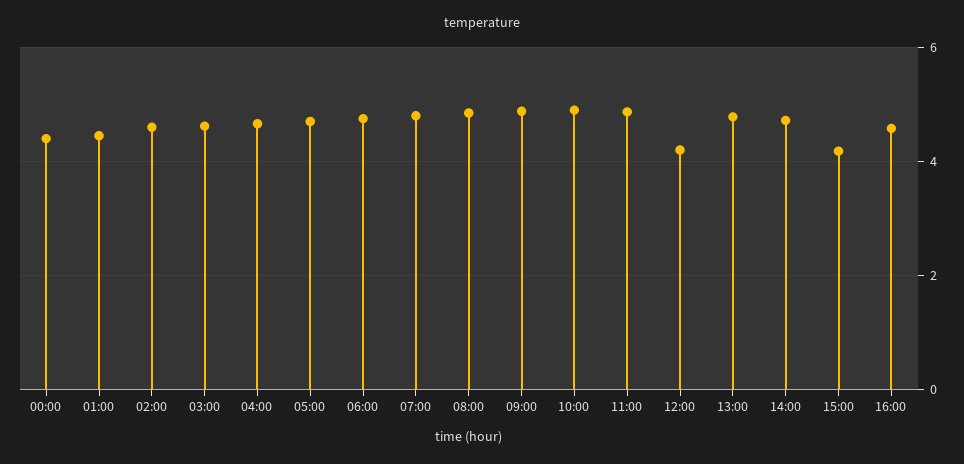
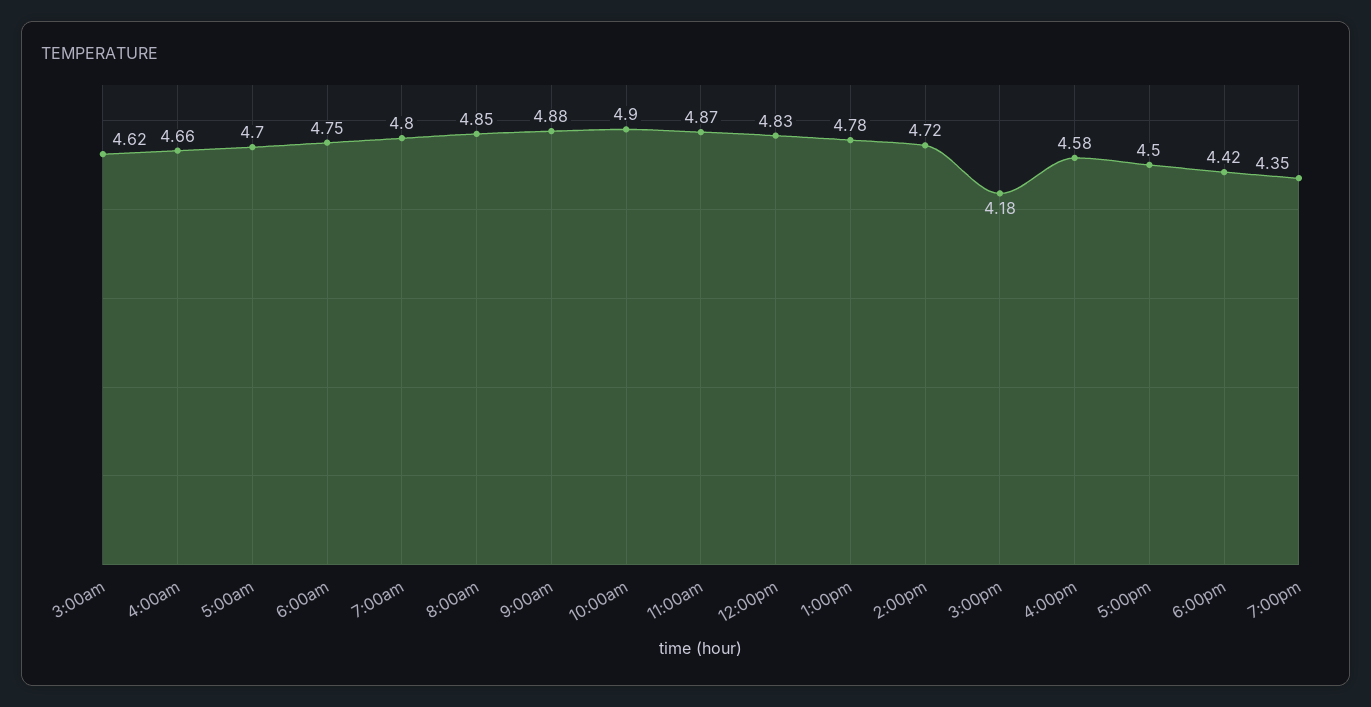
00:00: 4.4 -> none
01:00: 4.4 -> none
02:00: 4.6 -> none
12:00: 4.2 -> 4.83
5:00pm: none -> 4.5
6:00pm: none -> 4.42
7:00pm: none -> 4.35

